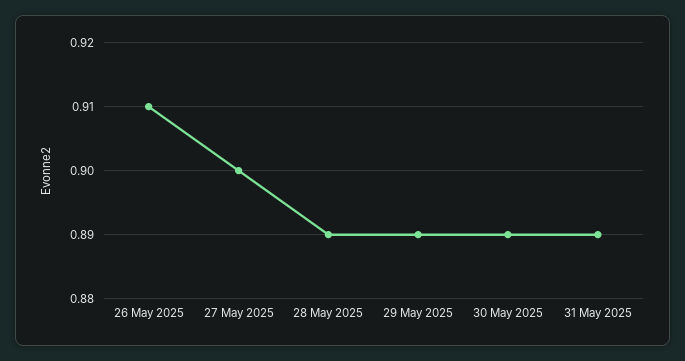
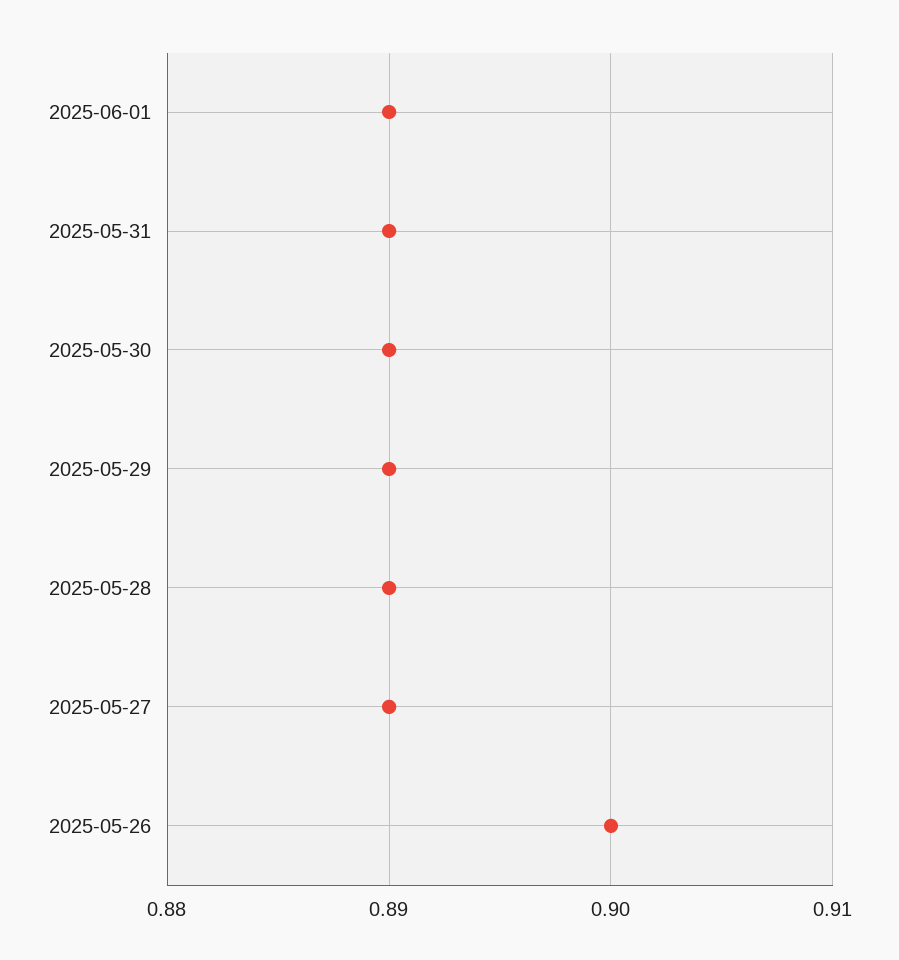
26 May 2025: 0.91 -> 0.9
27 May 2025: 0.9 -> 0.89
2025-06-01: none -> 0.89

